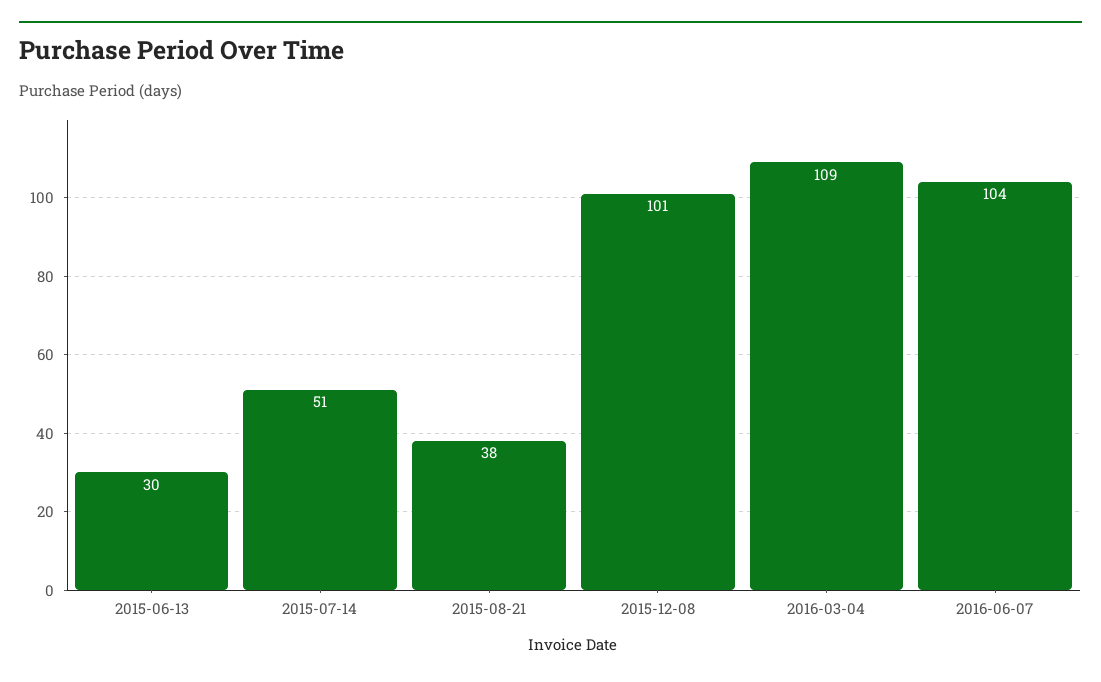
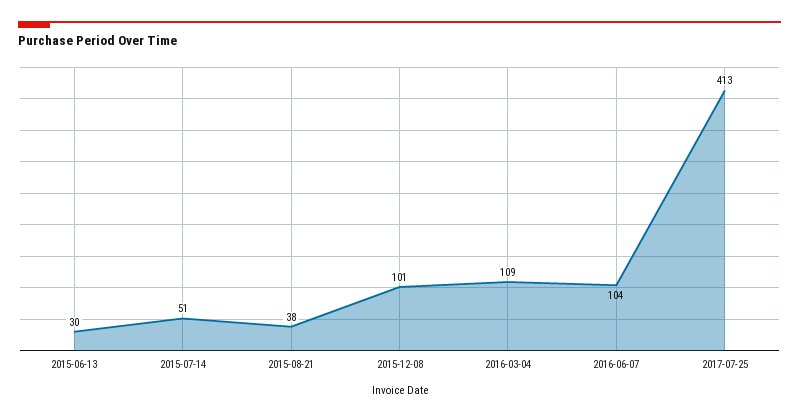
2017-07-25: none -> 413

